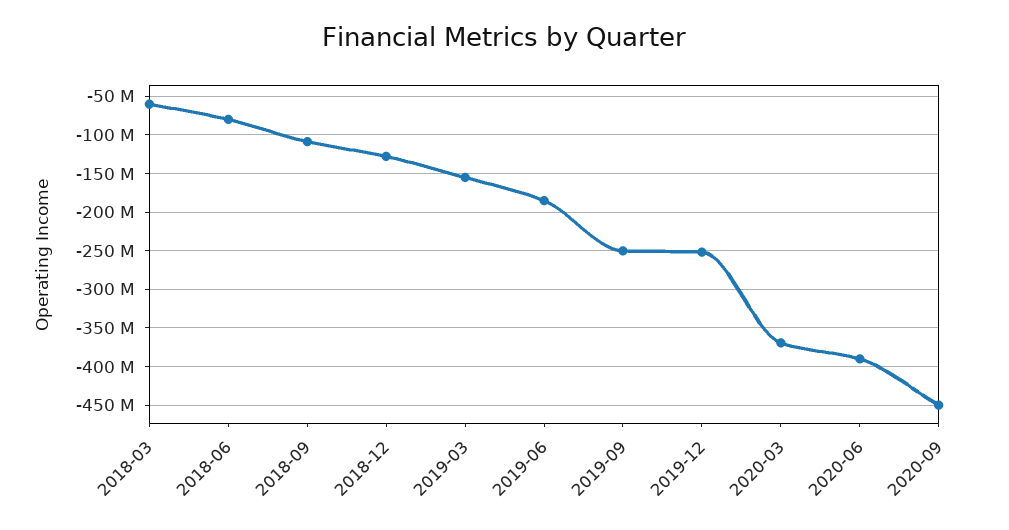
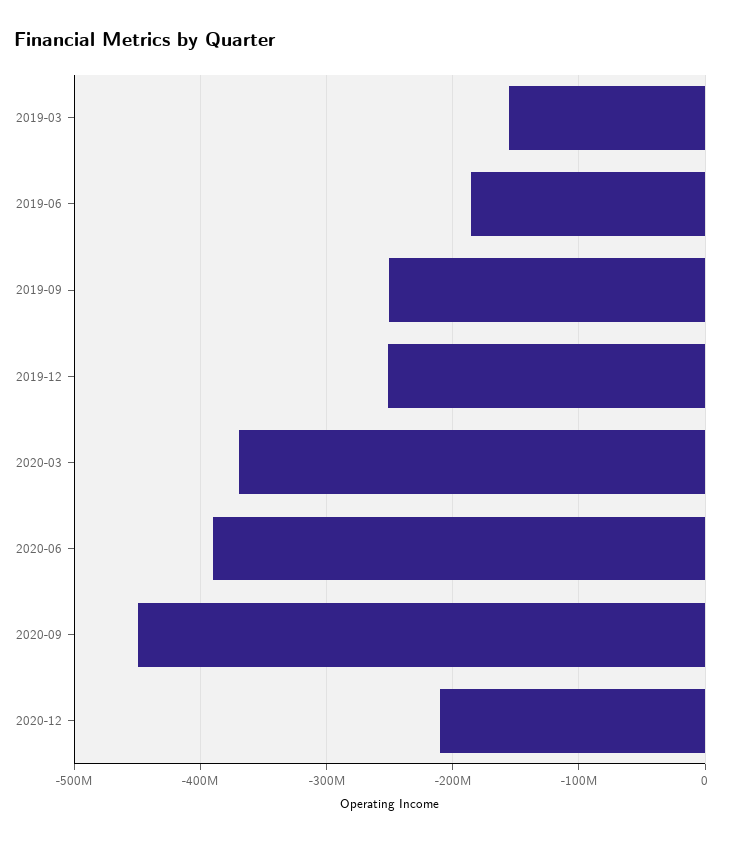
2018-03: -60000000 -> none
2018-06: -80000000 -> none
2018-09: -110000000 -> none
2018-12: -130000000 -> none
2020-12: none -> -210000000

